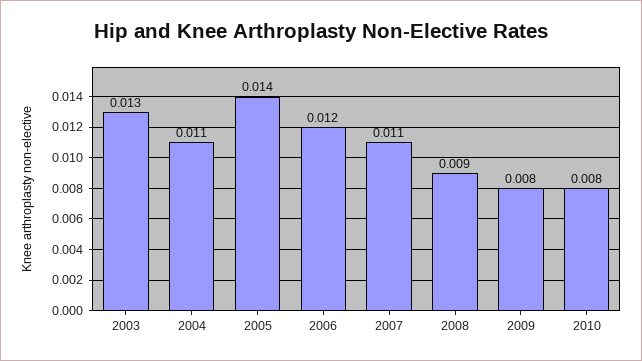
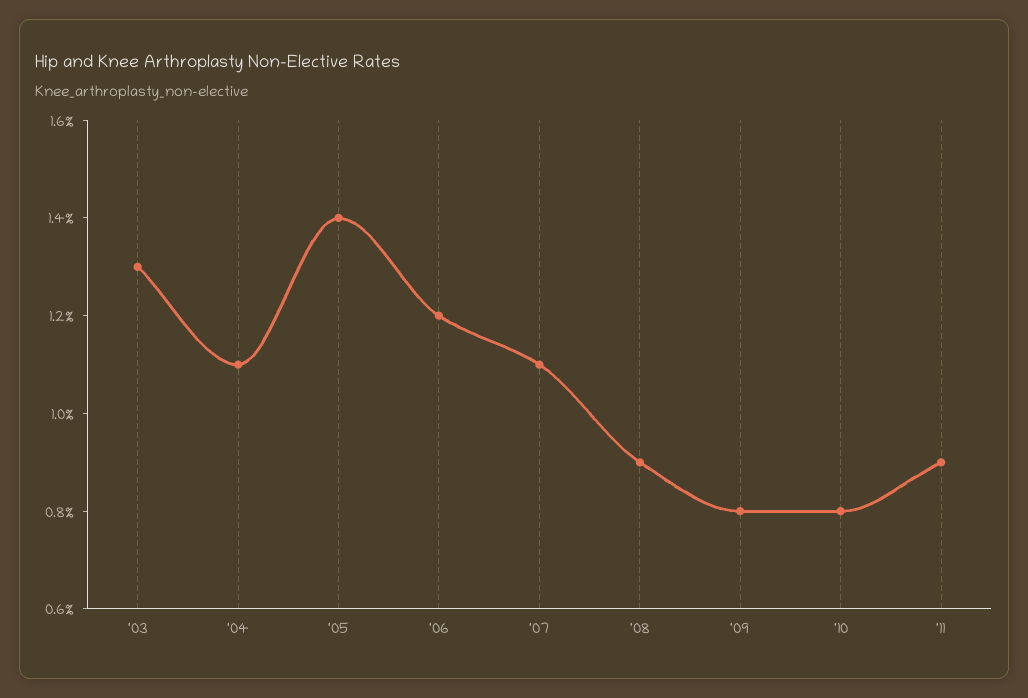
'11: none -> 0.009

